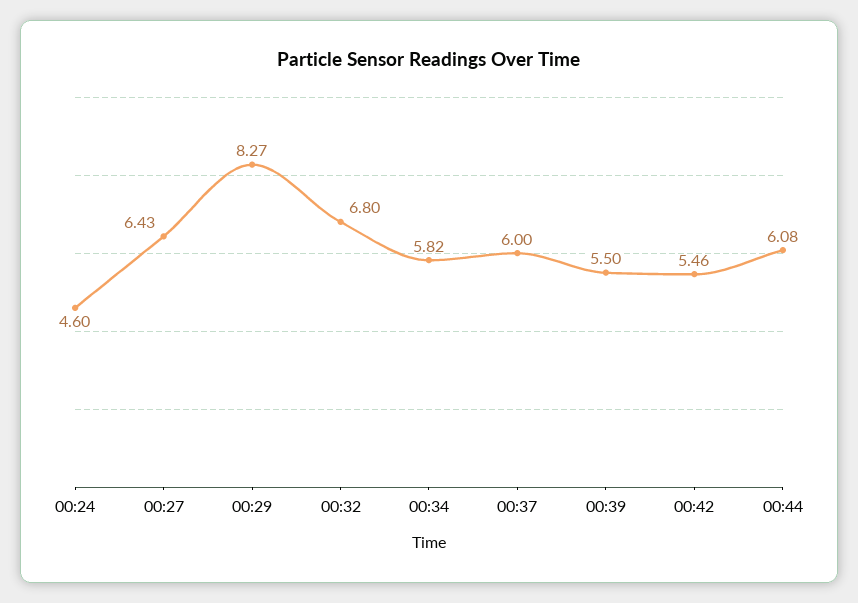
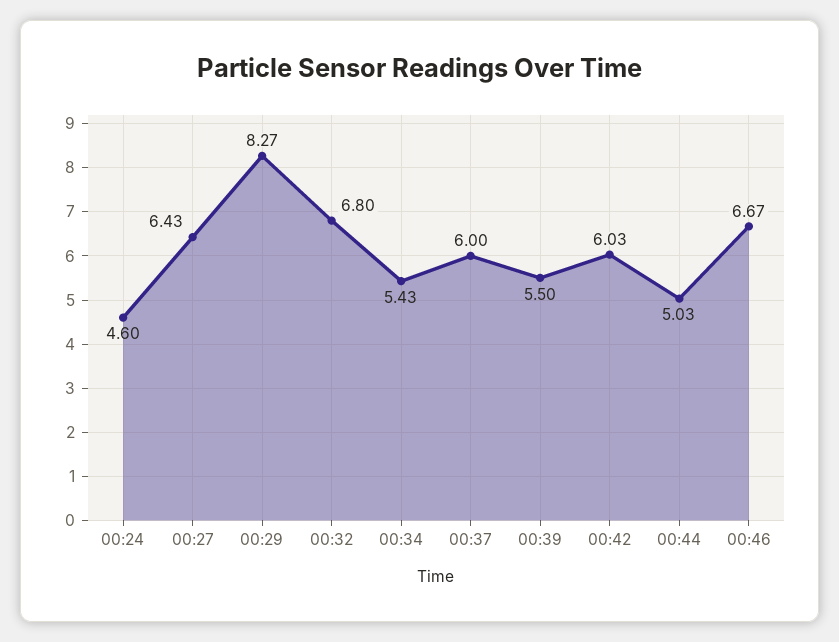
00:34: 5.82 -> 5.43
00:42: 5.46 -> 6.03
00:44: 6.08 -> 5.03
00:46: none -> 6.67

